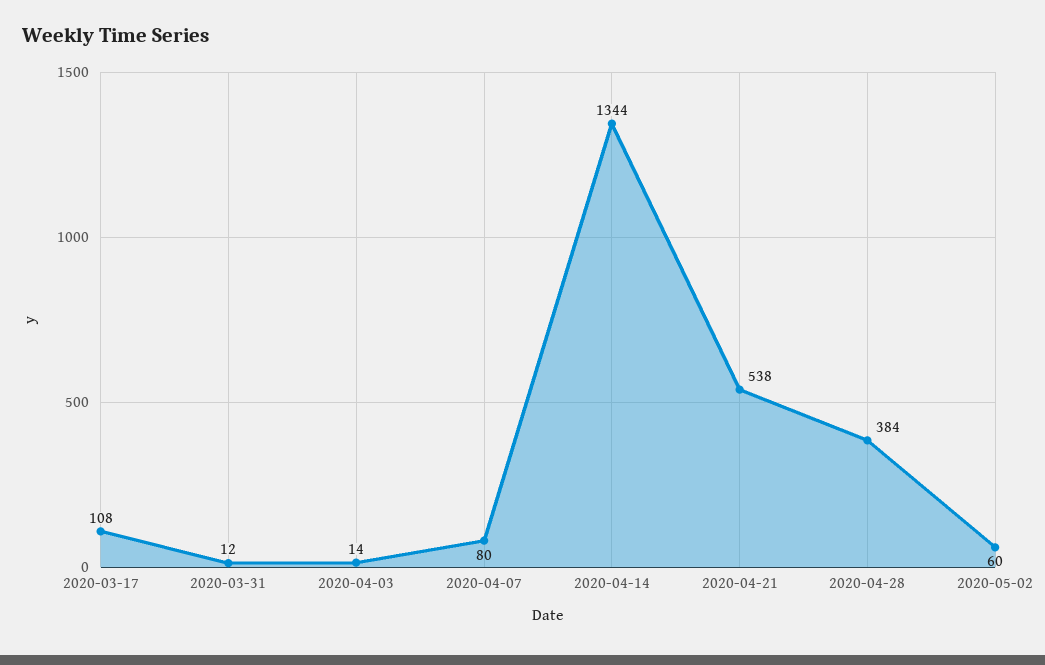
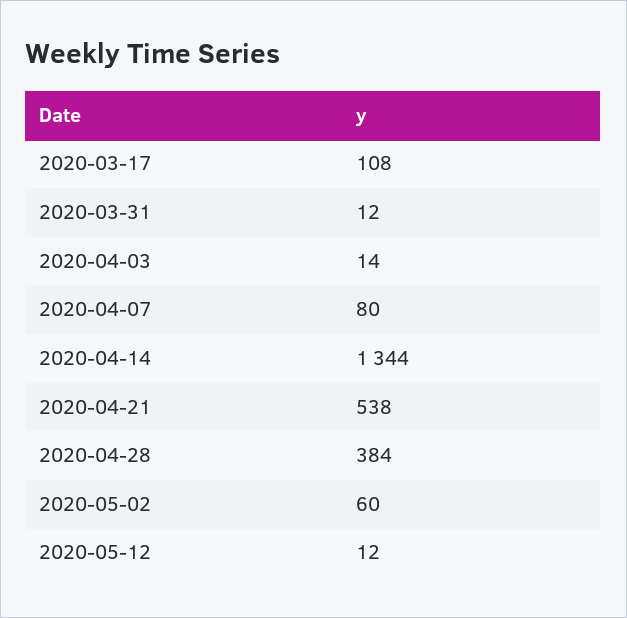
2020-05-12: none -> 12

